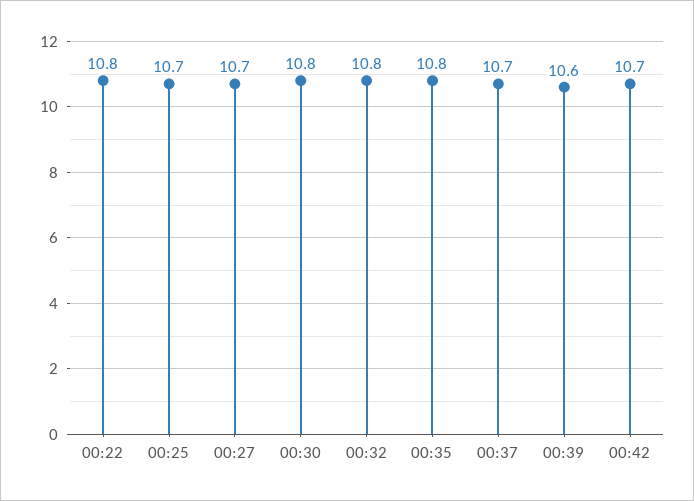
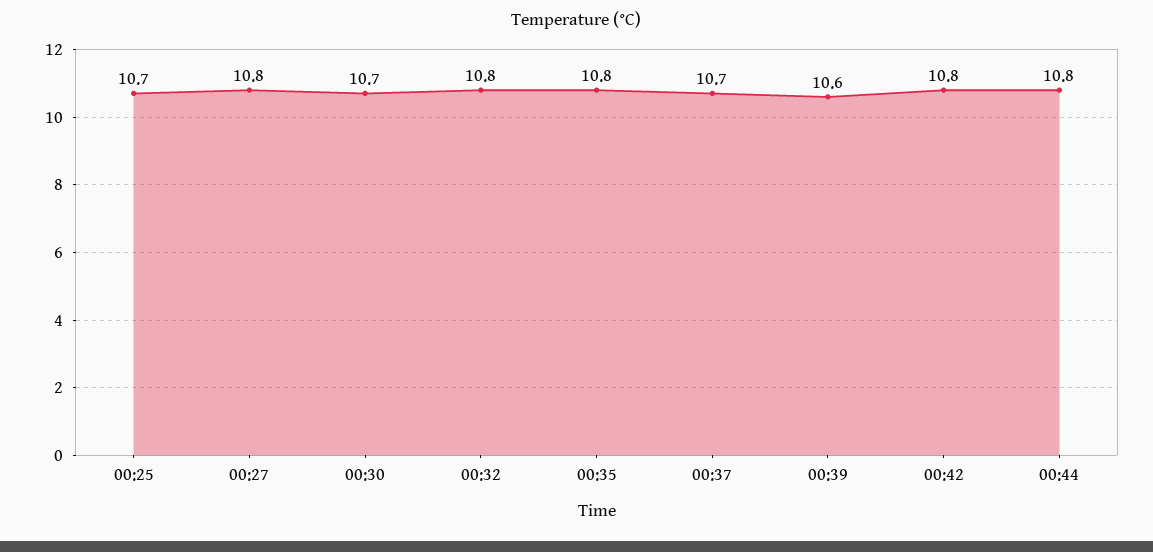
00:22: 10.8 -> none
00:27: 10.7 -> 10.8
00:30: 10.8 -> 10.7
00:42: 10.7 -> 10.8
00:44: none -> 10.8

